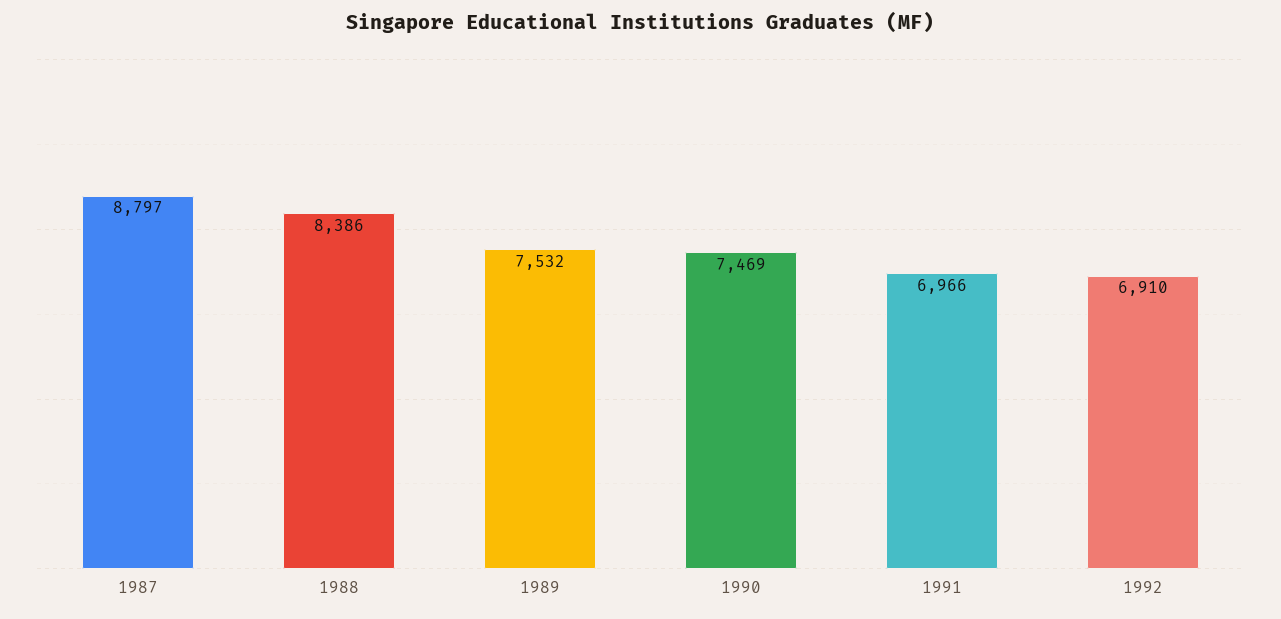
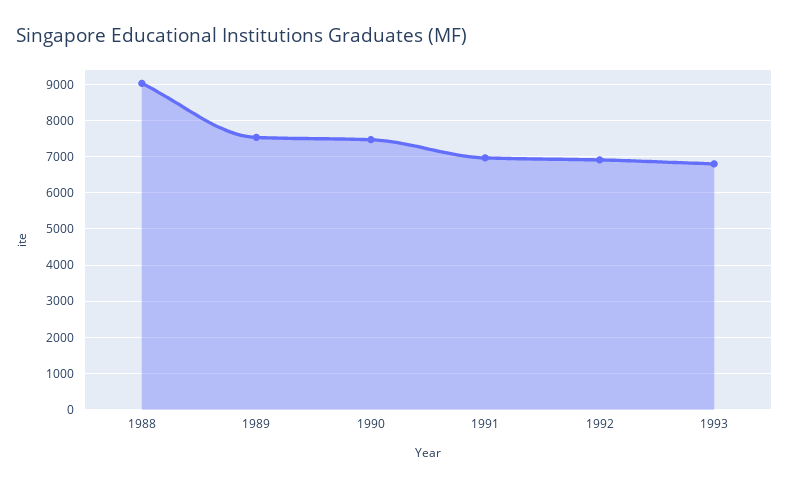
1987: 8797 -> none
1988: 8386 -> 9000
1993: none -> 6800

